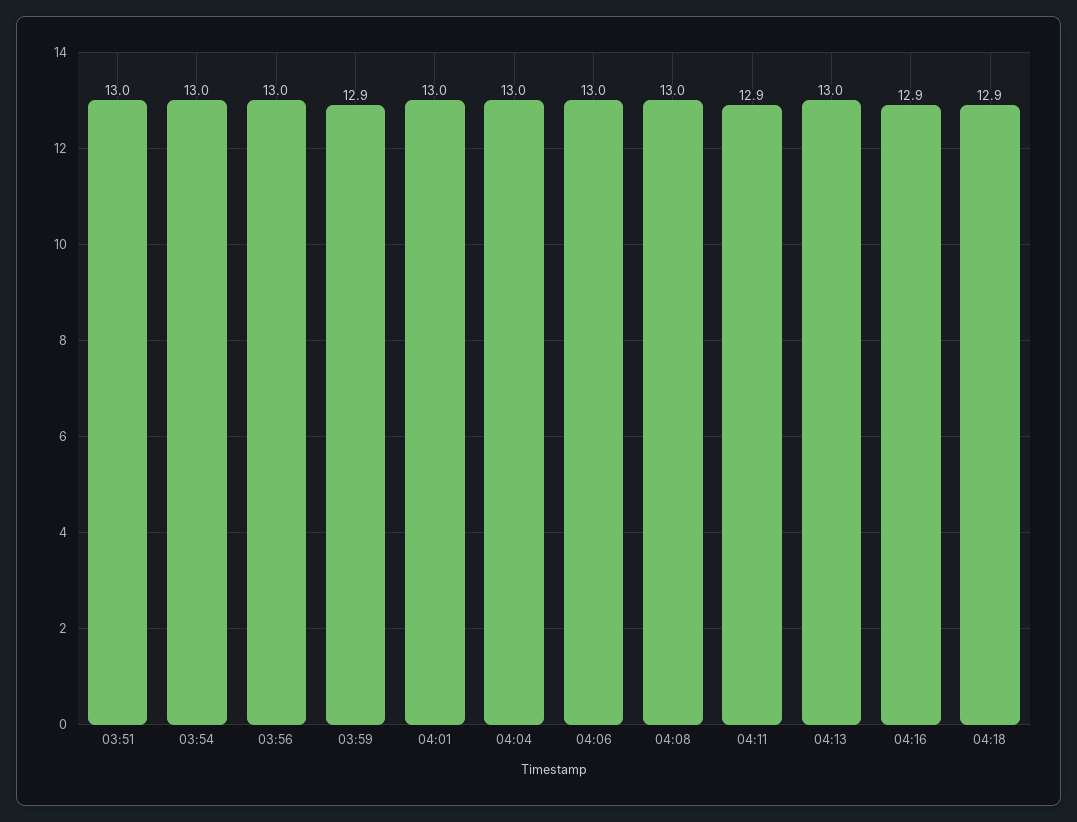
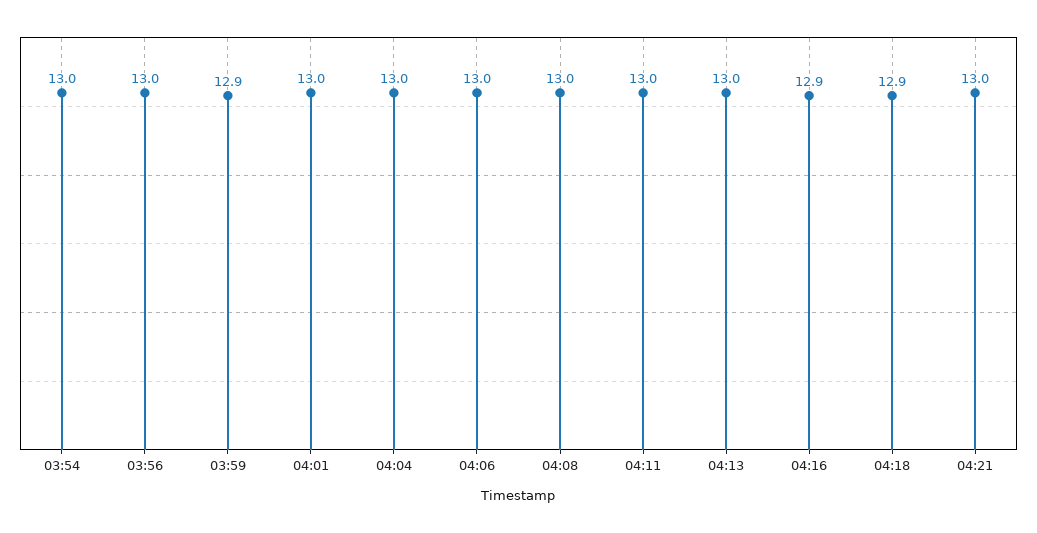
03:51: 13 -> none
04:11: 12.9 -> 13
04:21: none -> 13

